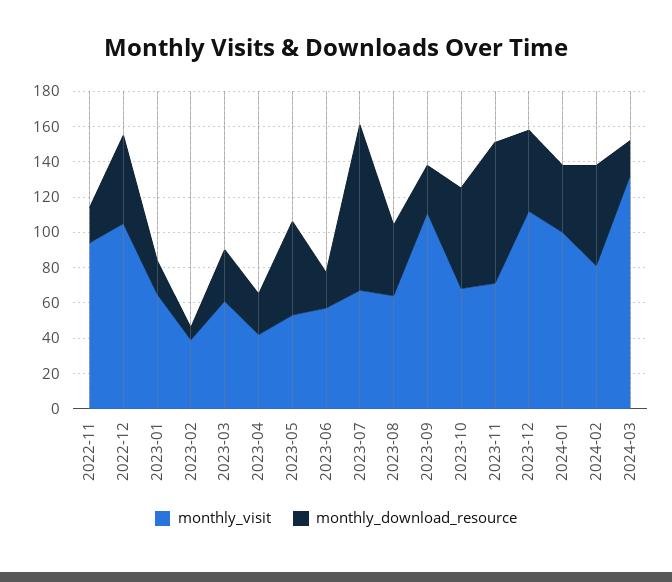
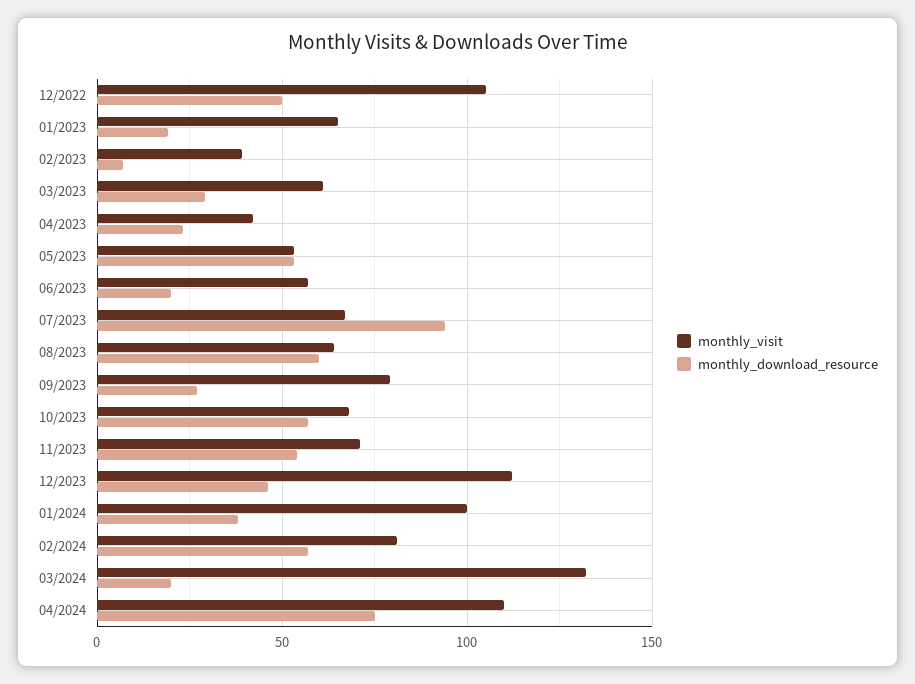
monthly_visit, 2022-11: 95 -> none
monthly_download_resource, 2022-11: 20 -> none
monthly_download_resource, 2023-08: 40 -> 60
monthly_visit, 2023-09: 110 -> 80
monthly_download_resource, 2023-11: 80 -> 55
monthly_visit, 04/2024: none -> 110
monthly_download_resource, 04/2024: none -> 75

